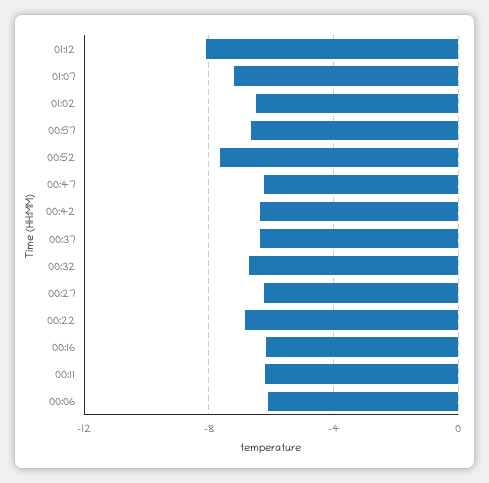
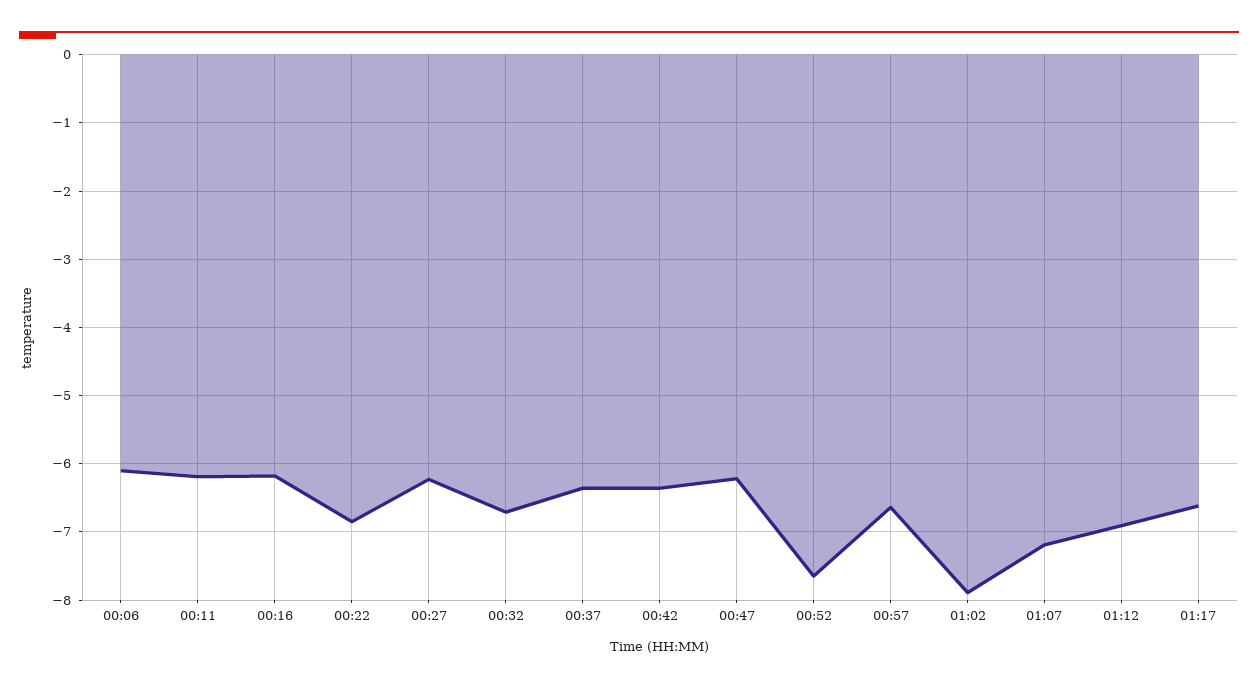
01:12: -8 -> -6.9
01:02: -6.5 -> -7.9
01:17: none -> -6.6

